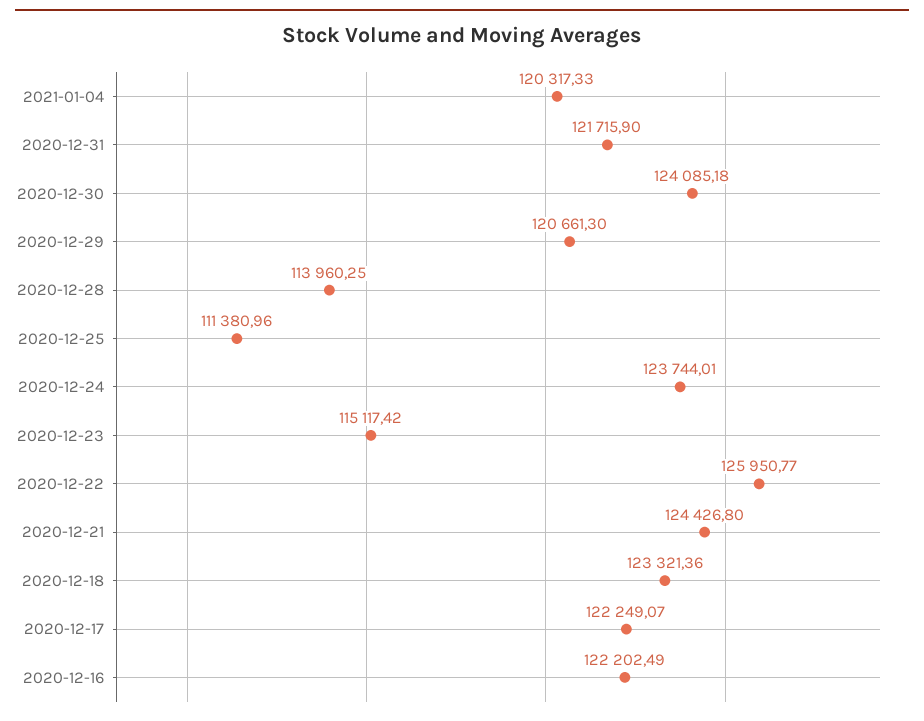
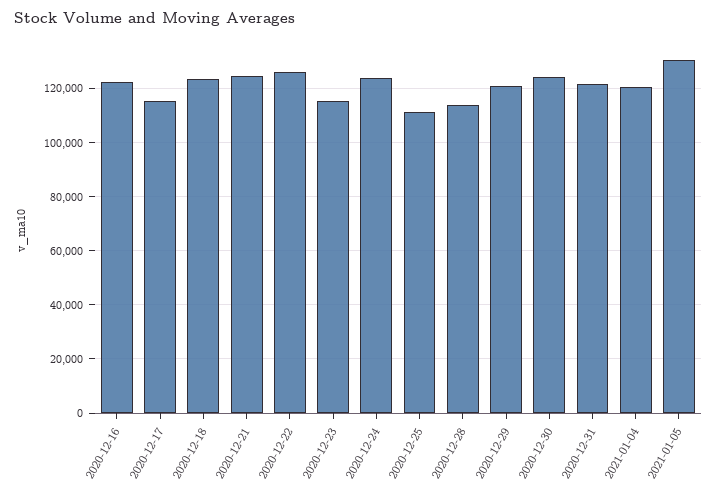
2020-12-17: 122249.07 -> 115000
2021-01-05: none -> 130000

